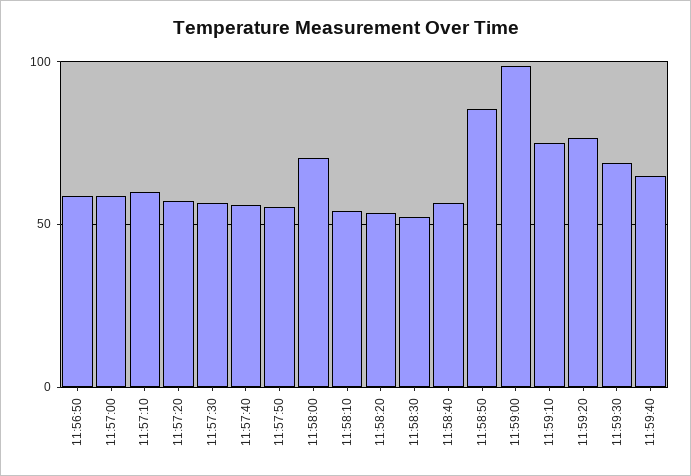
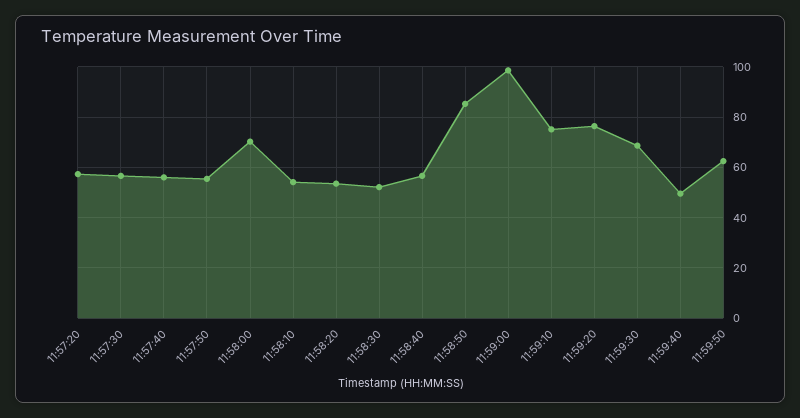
11:56:50: 60 -> none
11:57:00: 60 -> none
11:57:10: 60 -> none
11:59:40: 65 -> 50
11:59:50: none -> 62.5

